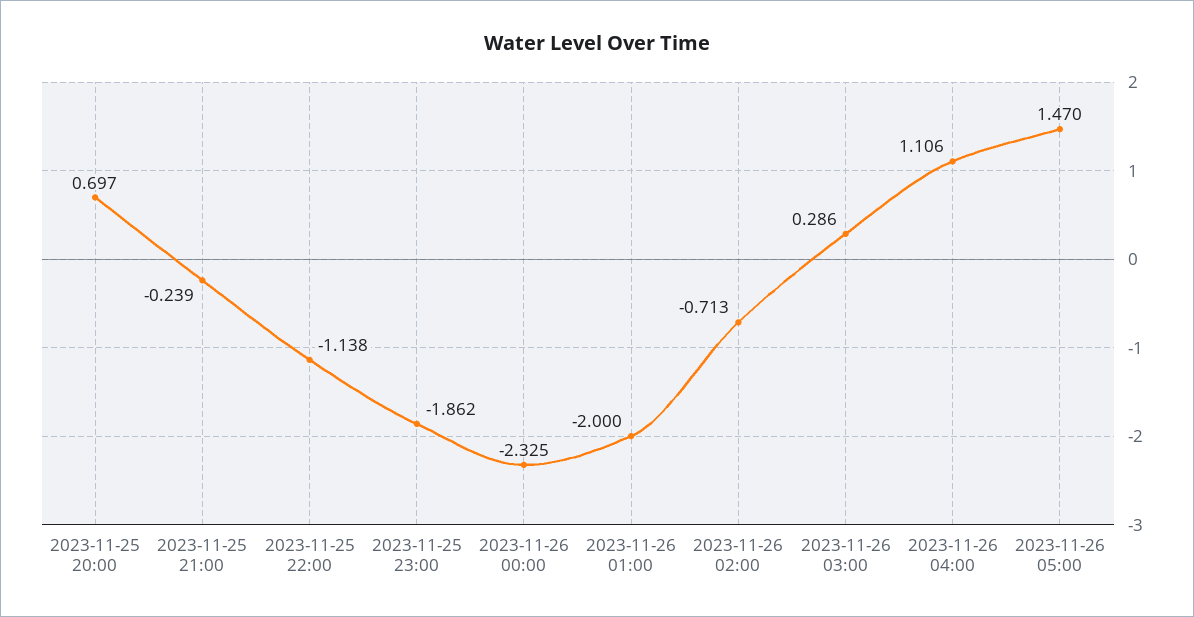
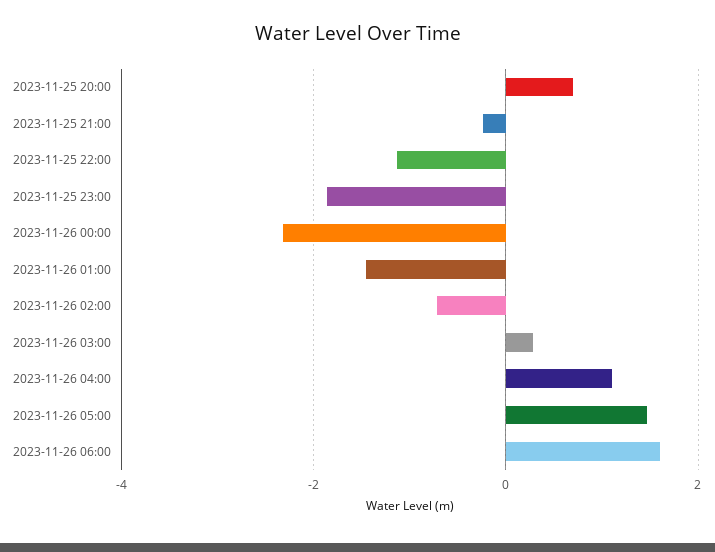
2023-11-26 01:00: -2 -> -1.4
2023-11-26 06:00: none -> 1.6

